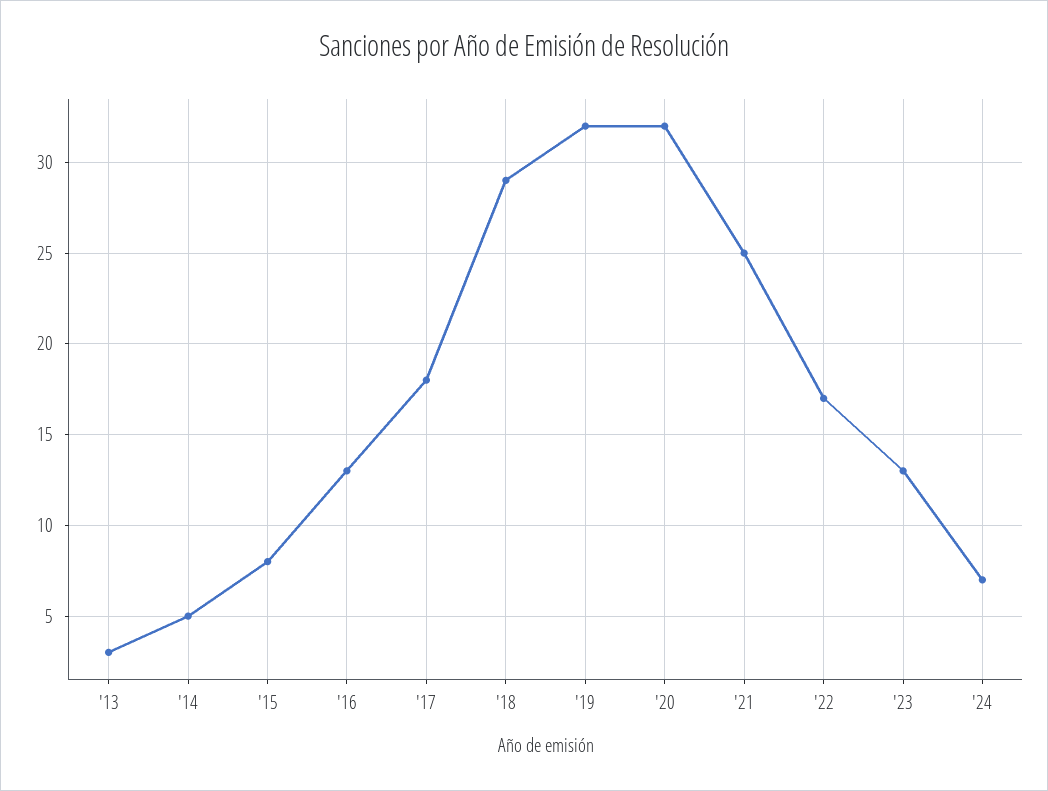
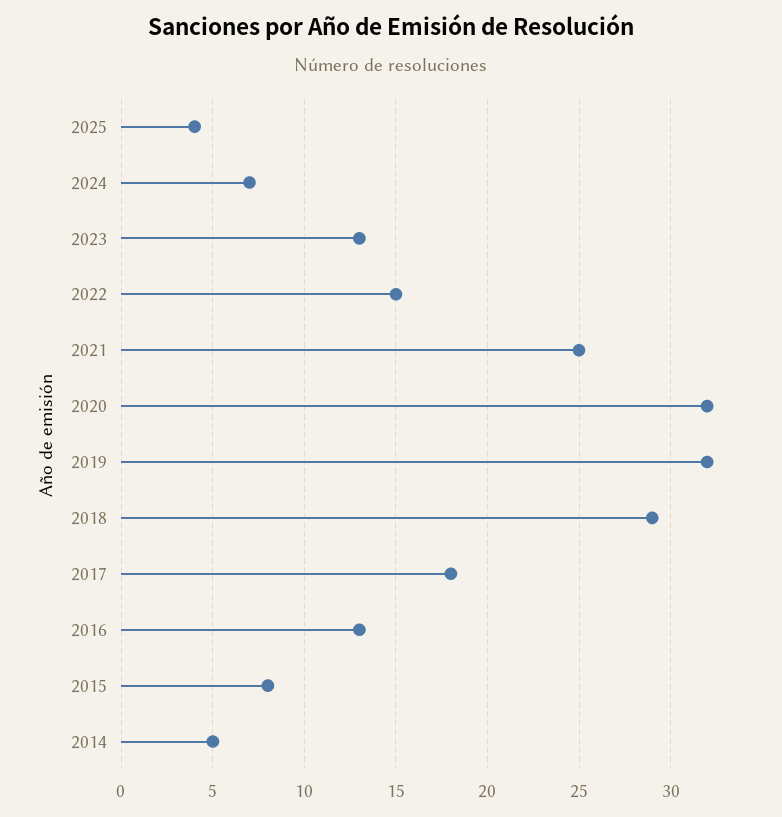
'13: 3 -> none
'22: 17 -> 15
2025: none -> 4

